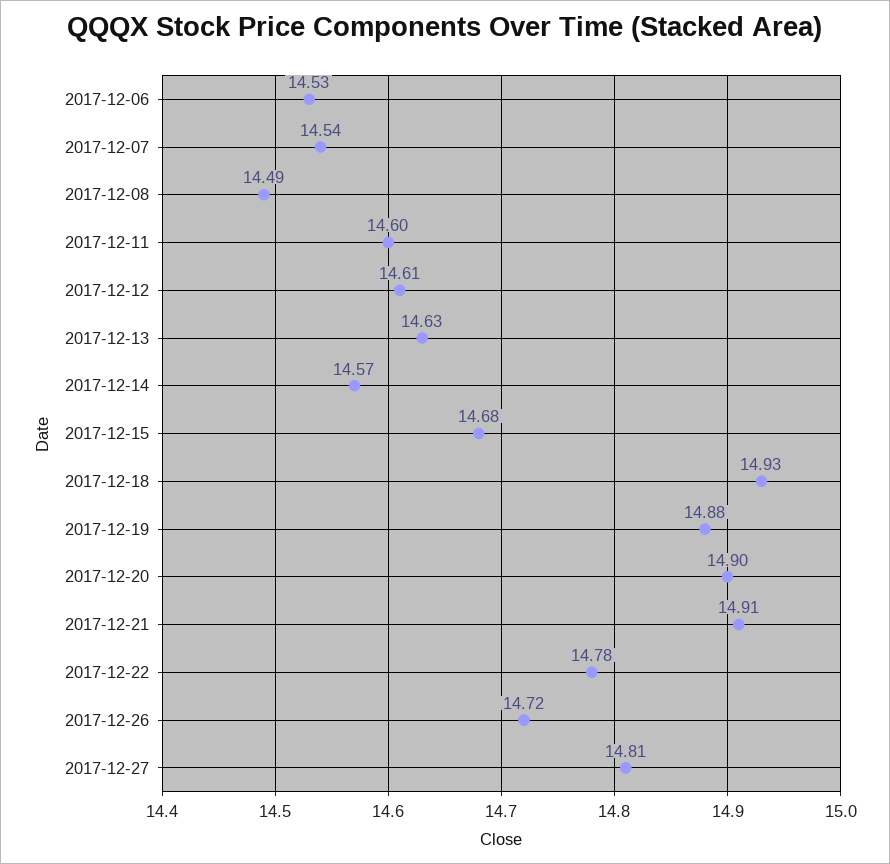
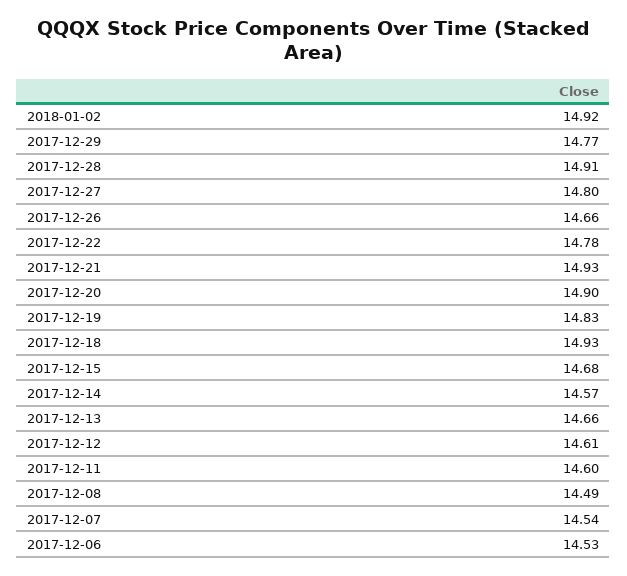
2017-12-13: 14.63 -> 14.66
2017-12-19: 14.88 -> 14.83
2017-12-21: 14.91 -> 14.93
2017-12-26: 14.72 -> 14.66
2017-12-27: 14.81 -> 14.8
2018-01-02: none -> 14.92
2017-12-29: none -> 14.77
2017-12-28: none -> 14.91

